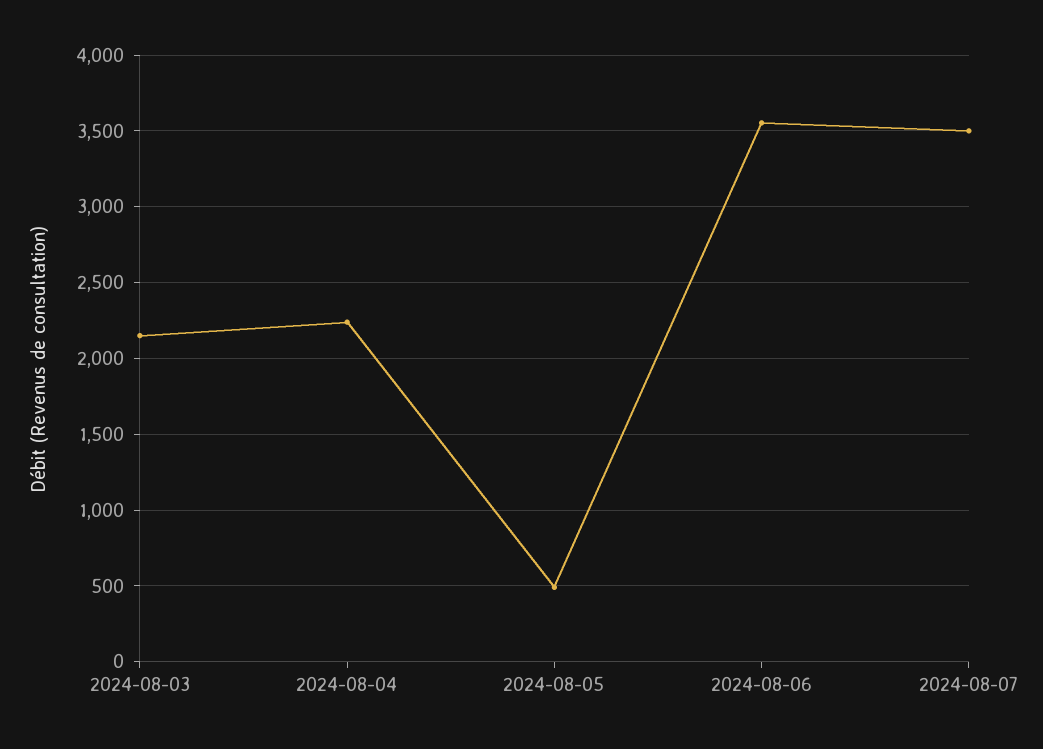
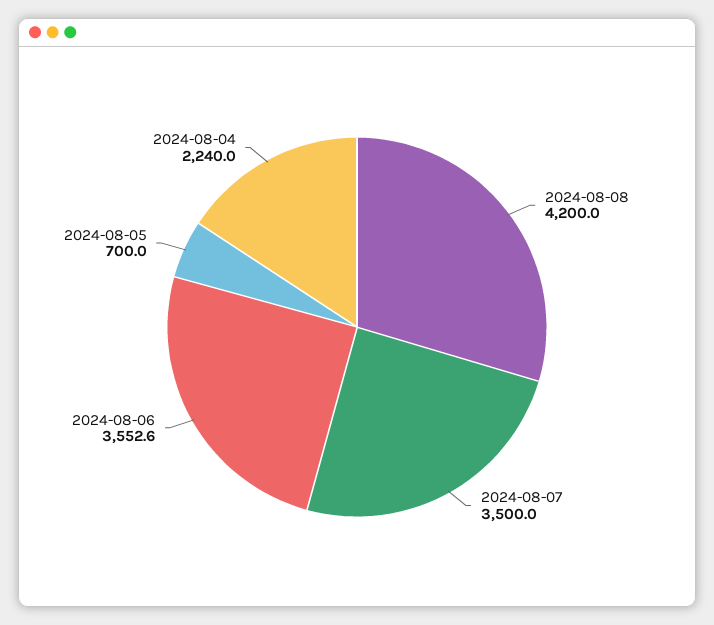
2024-08-03: 2150 -> none
2024-08-05: 500 -> 700
2024-08-08: none -> 4200

